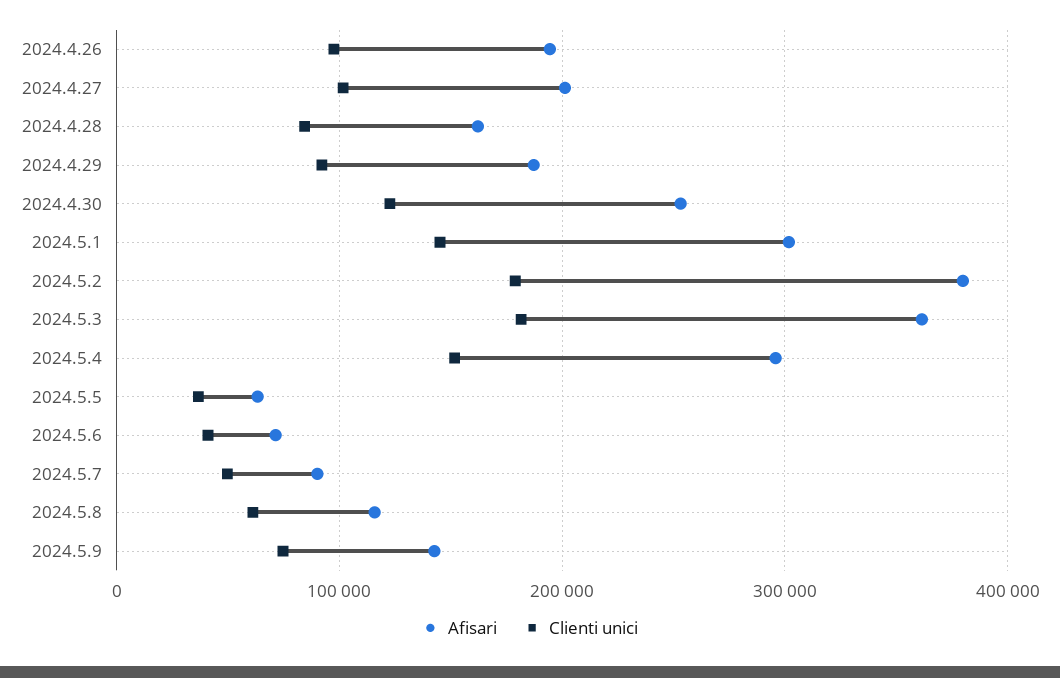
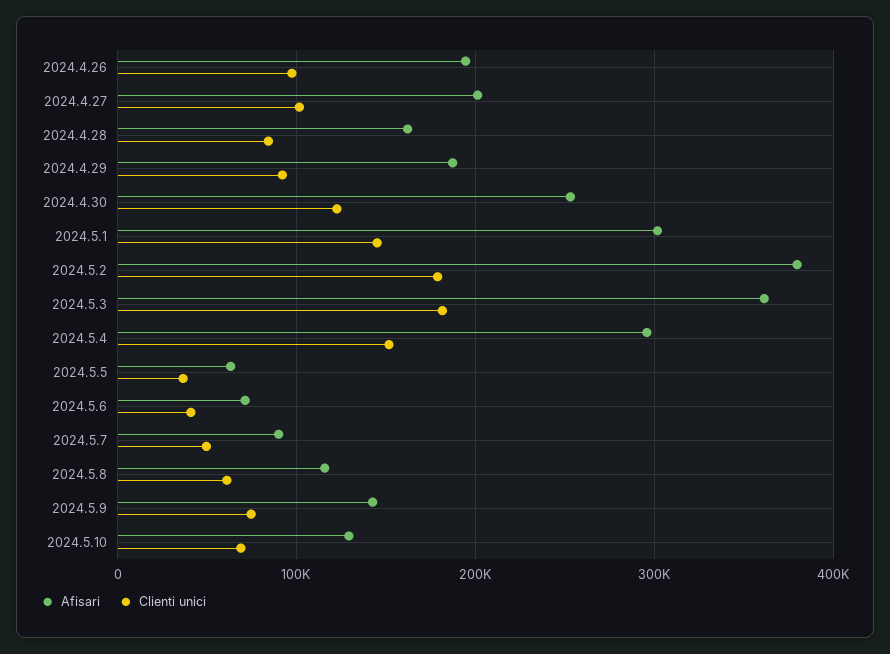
Afisari, 2024.5.10: none -> 130000
Clienti unici, 2024.5.10: none -> 70000

